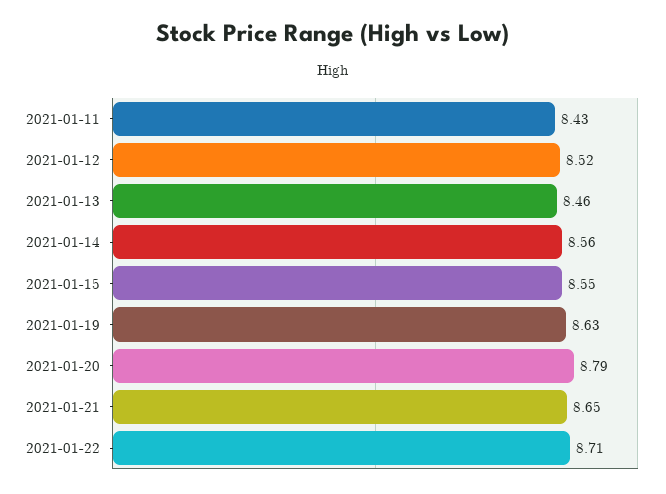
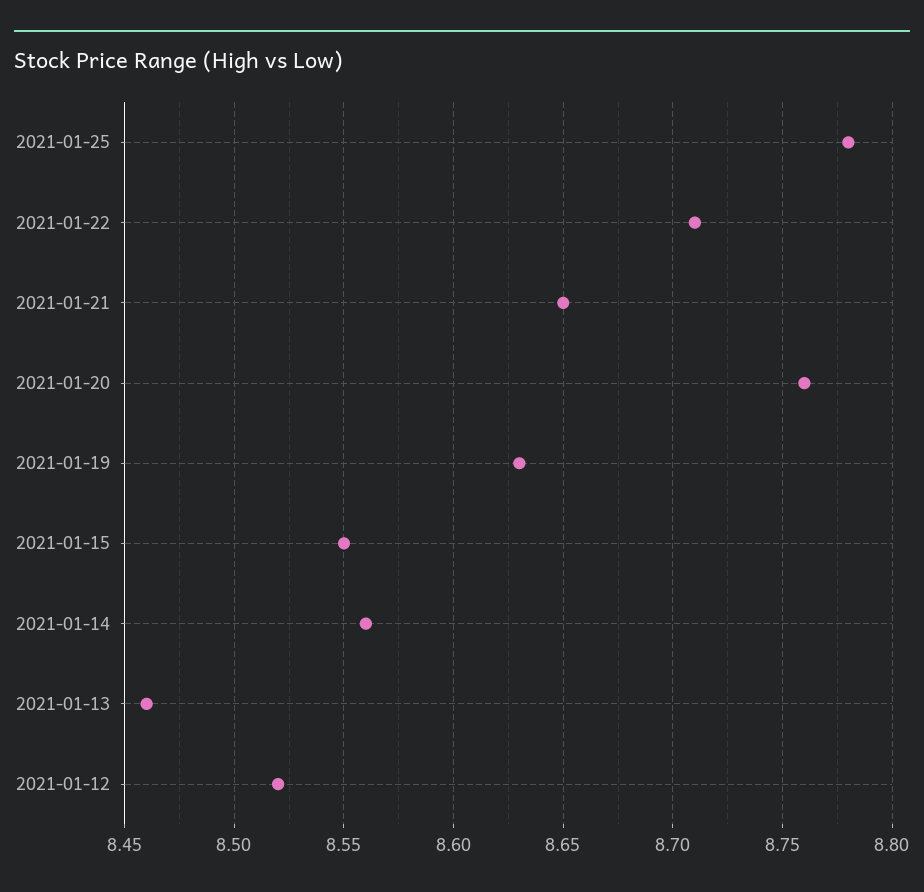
2021-01-11: 8.43 -> none
2021-01-20: 8.79 -> 8.76
2021-01-25: none -> 8.78

